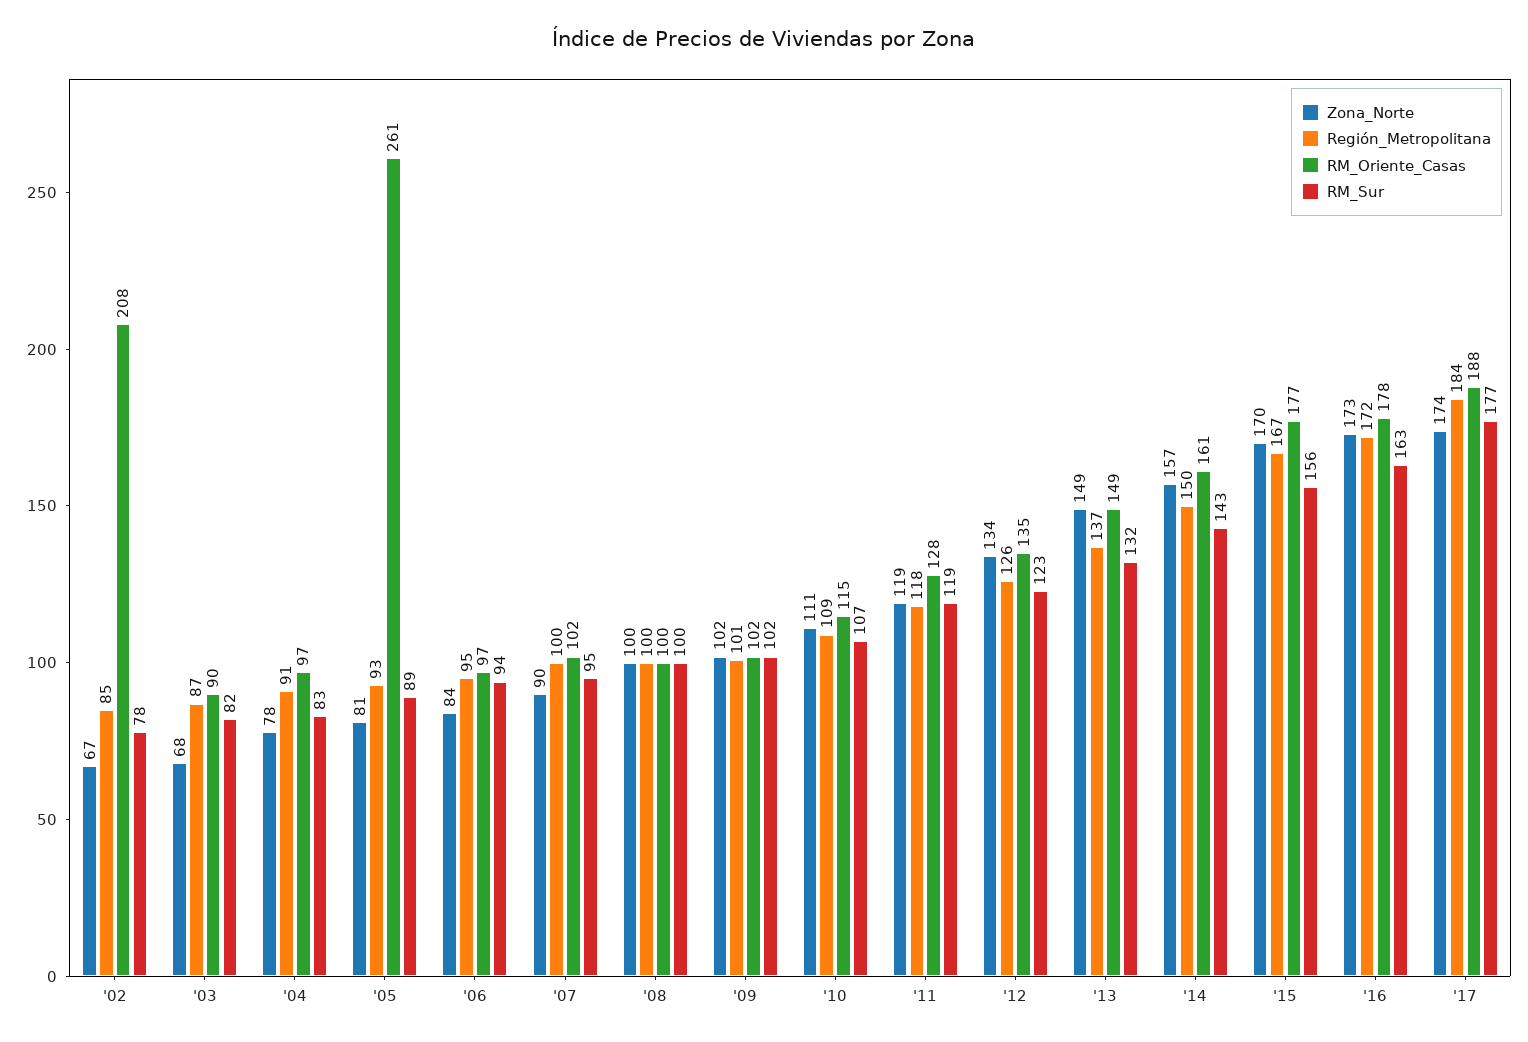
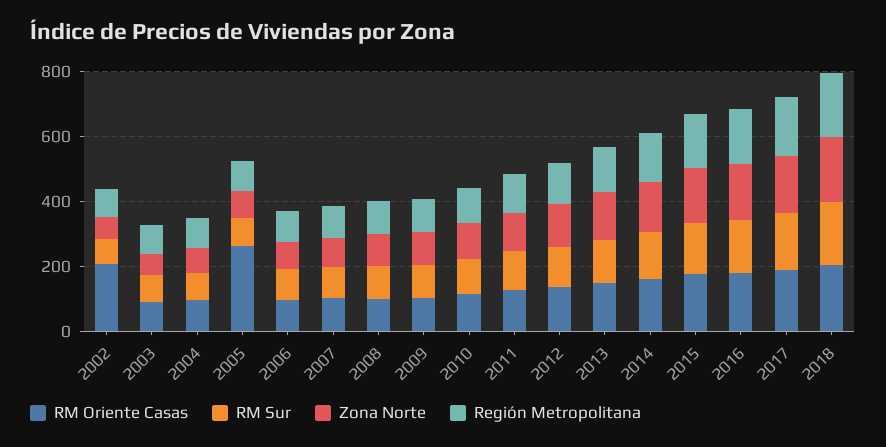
RM_Oriente_Casas, 2018: none -> 200
RM_Sur, 2018: none -> 200
Zona_Norte, 2018: none -> 200
Región_Metropolitana, 2018: none -> 200

